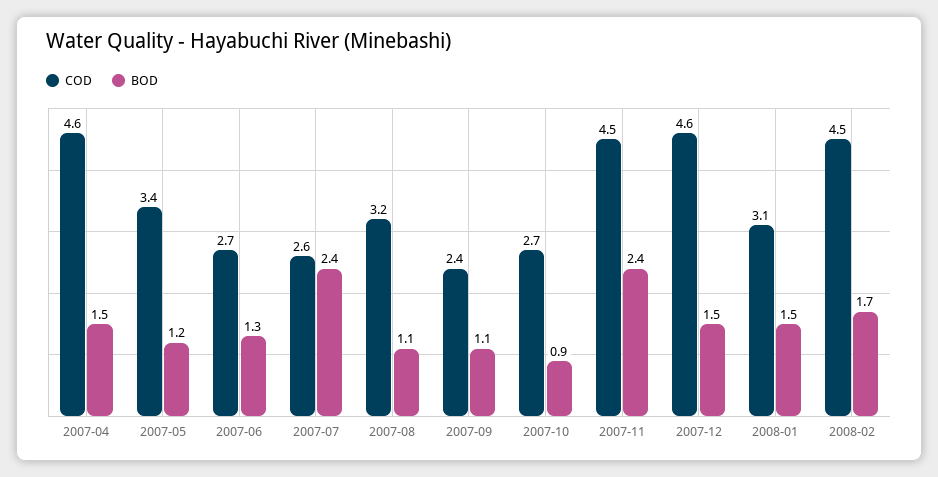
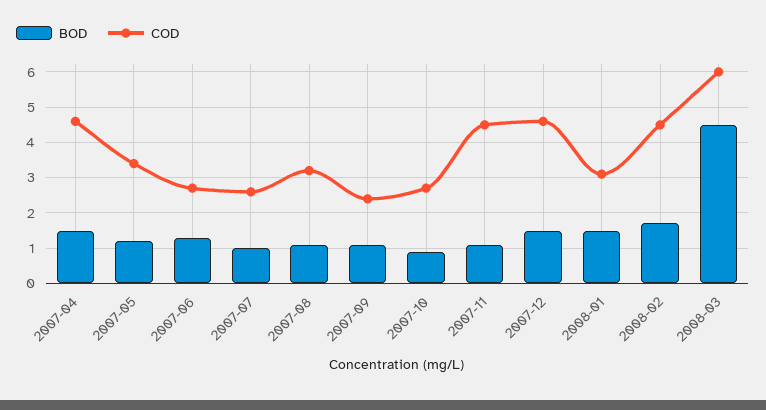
BOD, 2007-07: 2.4 -> 1
BOD, 2007-11: 2.4 -> 1
BOD, 2008-03: none -> 4.5
COD, 2008-03: none -> 6

